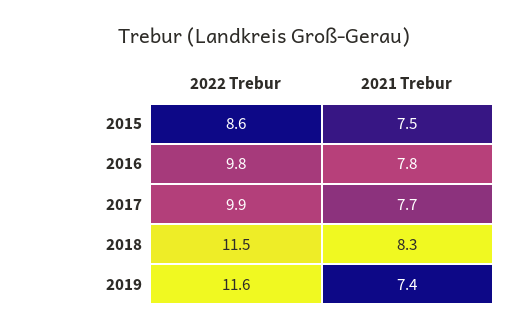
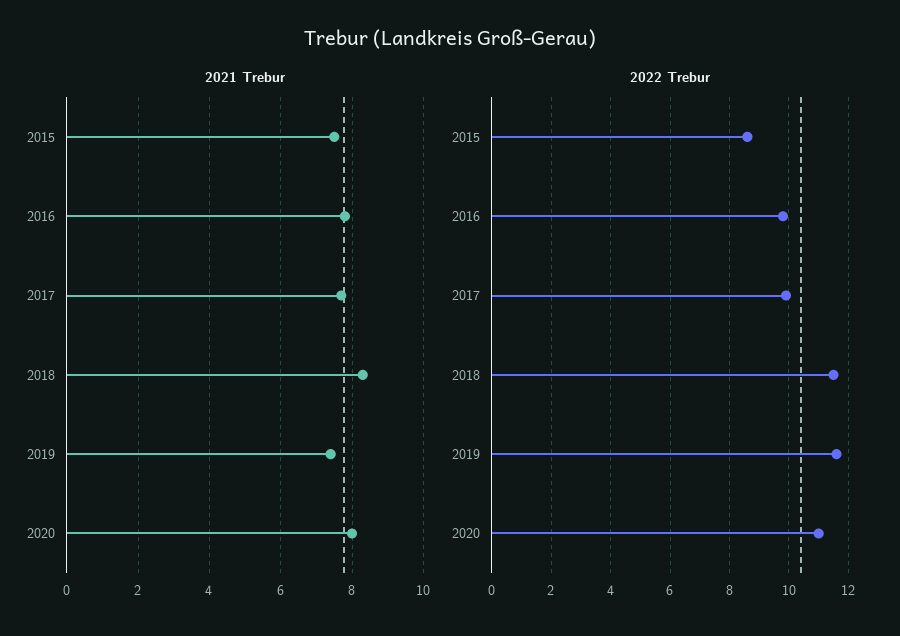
2021 Trebur, 2020: none -> 8
2022 Trebur, 2020: none -> 11

